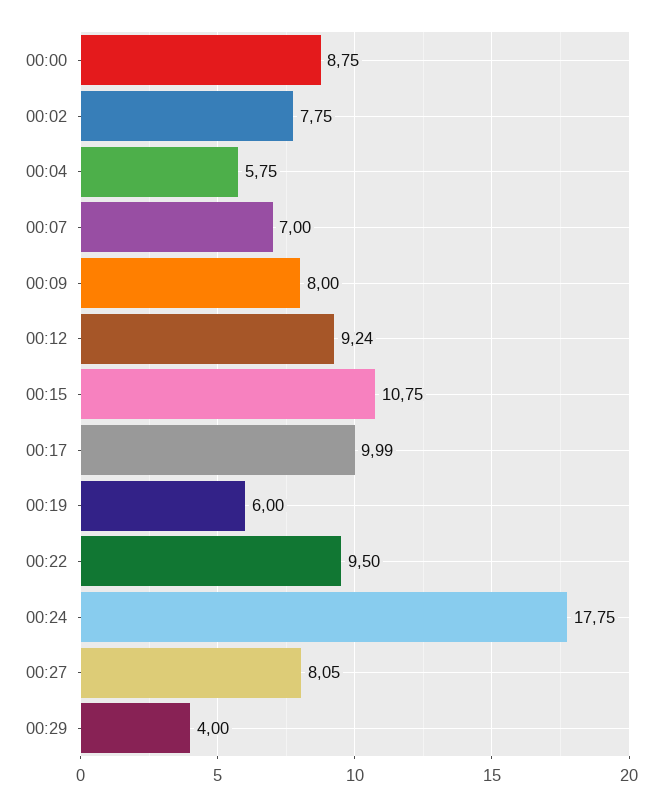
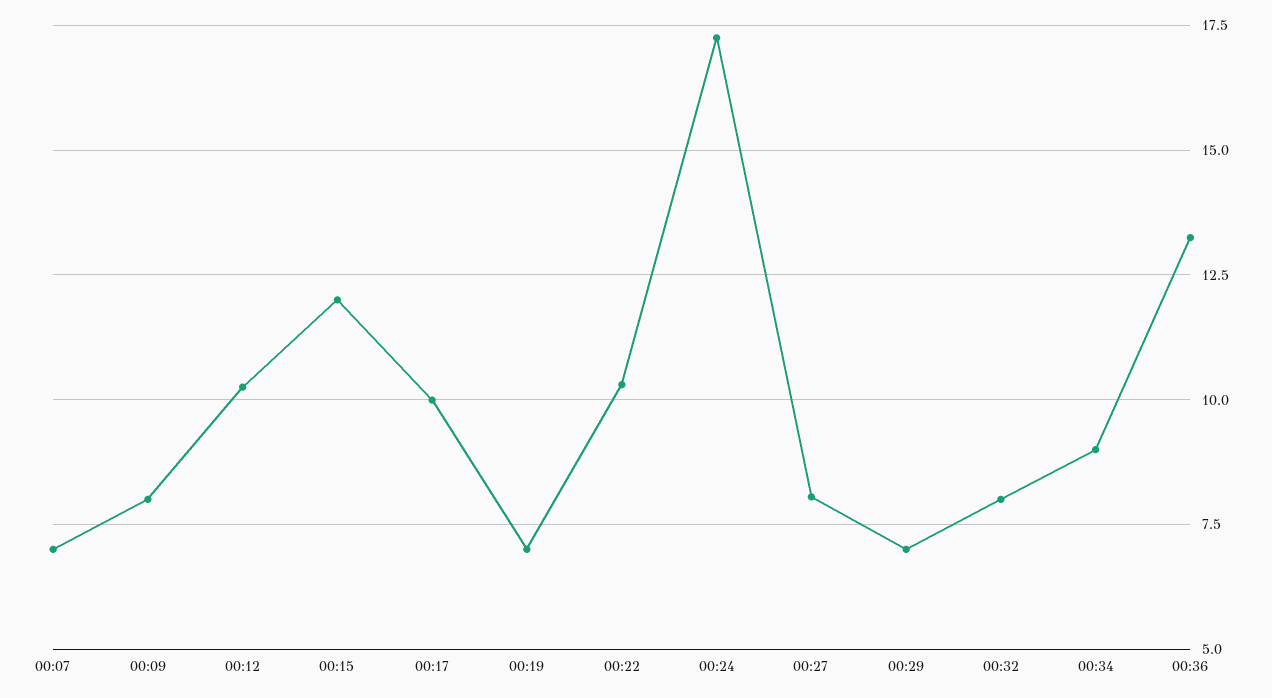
00:00: 8.75 -> none
00:02: 7.75 -> none
00:04: 5.75 -> none
00:12: 9.24 -> 10.25
00:15: 10.75 -> 12
00:19: 6 -> 7
00:22: 9.5 -> 10.25
00:24: 17.75 -> 17.25
00:29: 4 -> 7
00:32: none -> 8
00:34: none -> 9
00:36: none -> 13.25

